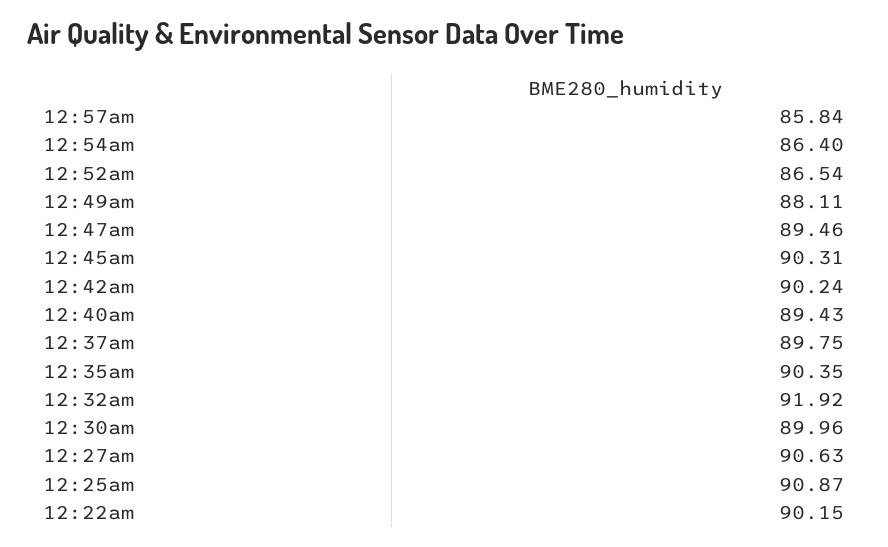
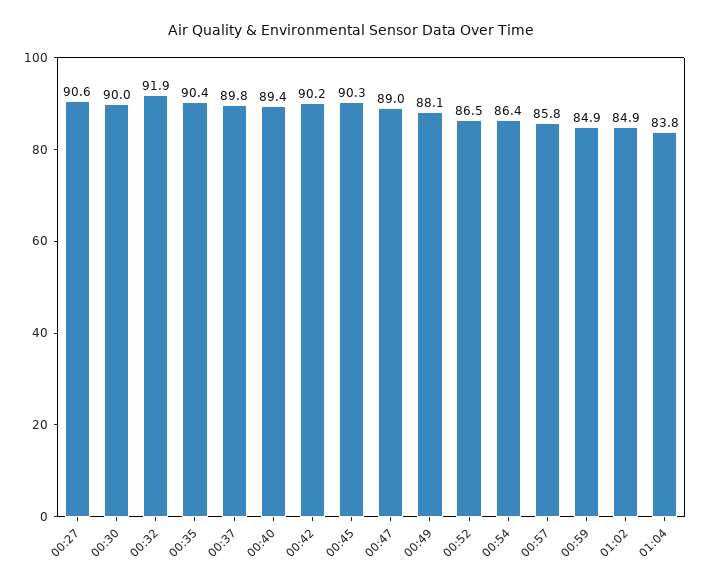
12:47am: 89.46 -> 89
12:25am: 90.87 -> none
12:22am: 90.15 -> none
00:59: none -> 84.9
01:02: none -> 84.9
01:04: none -> 83.8

